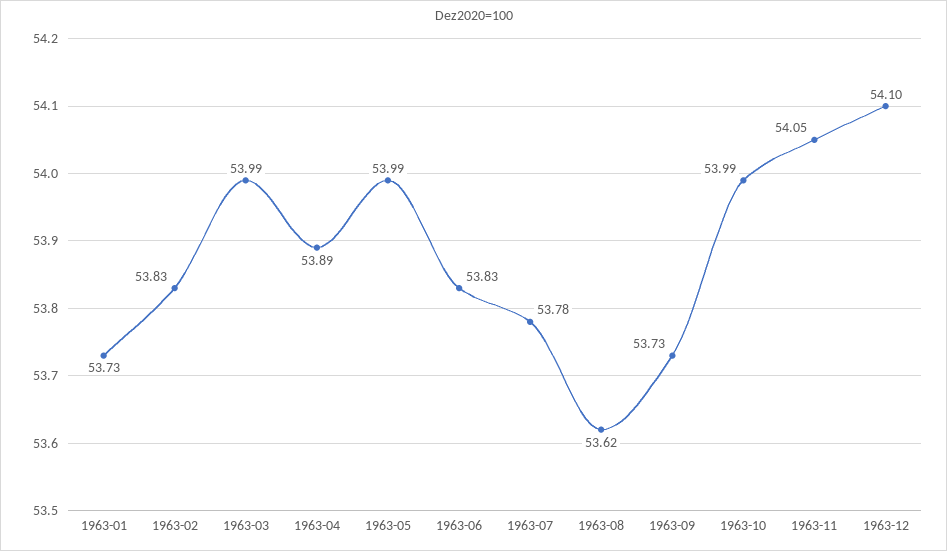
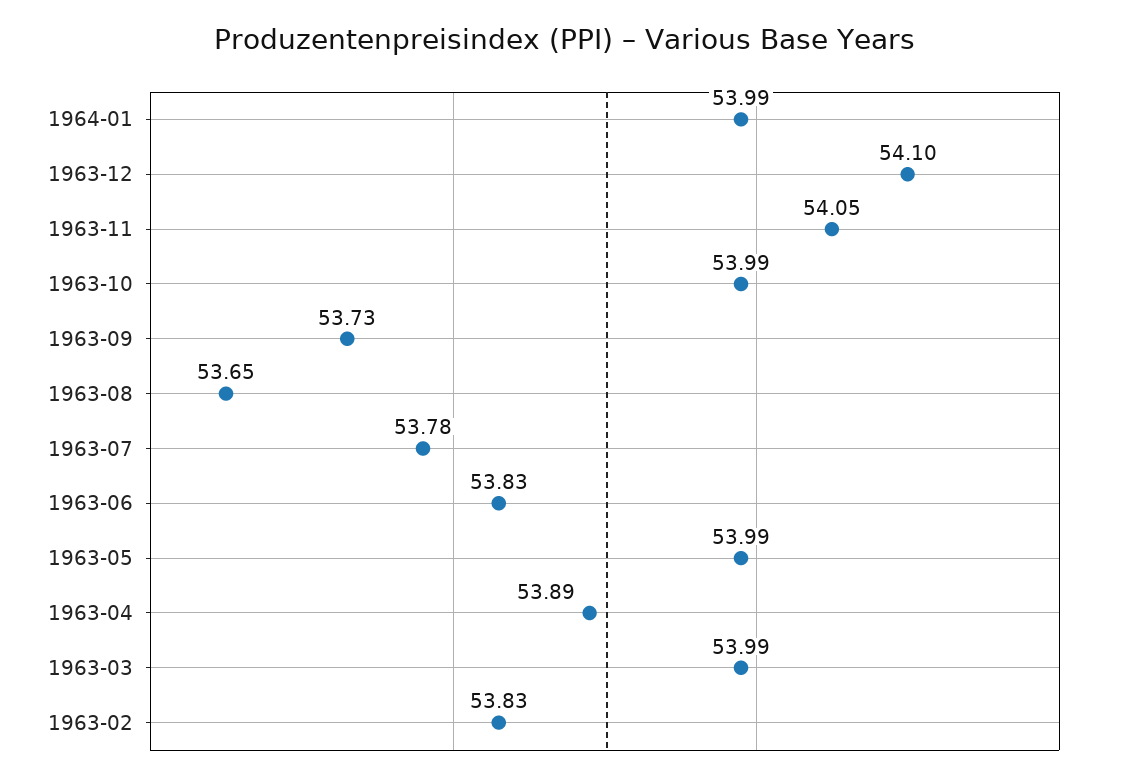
1963-01: 53.73 -> none
1963-08: 53.62 -> 53.65
1964-01: none -> 53.99

